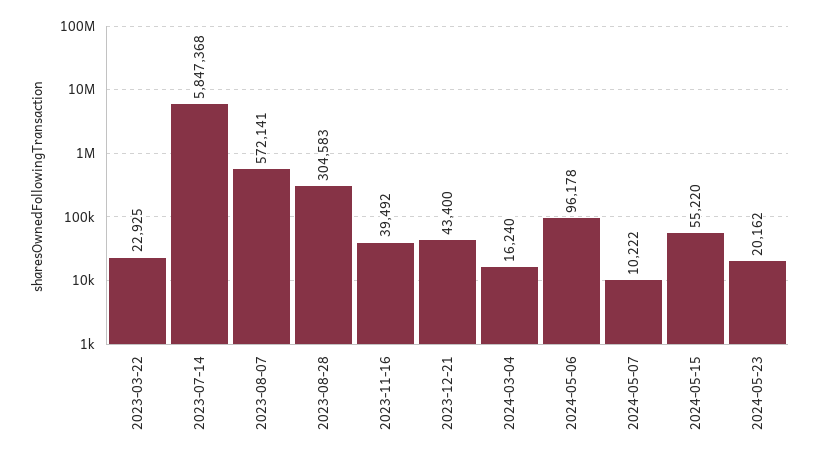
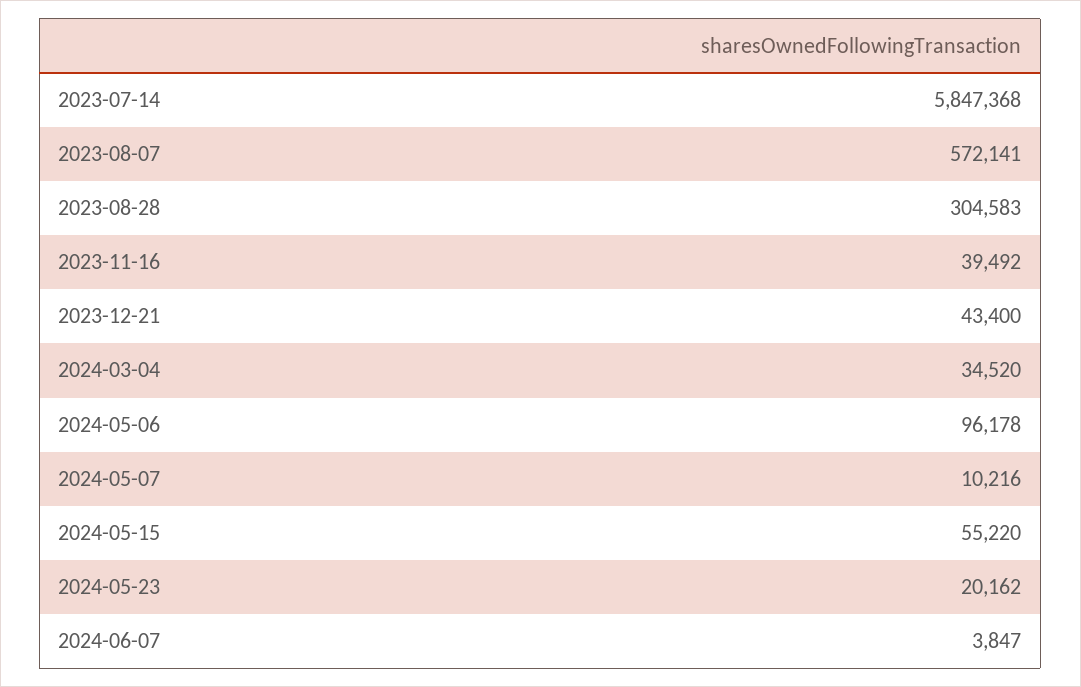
2023-03-22: 22925 -> none
2024-03-04: 16240 -> 34520
2024-05-07: 10222 -> 10216
2024-06-07: none -> 3847

